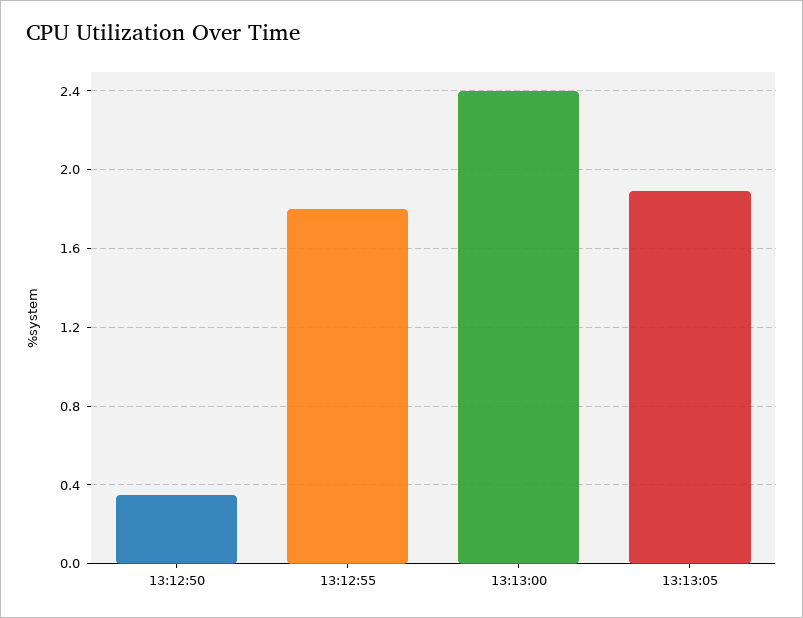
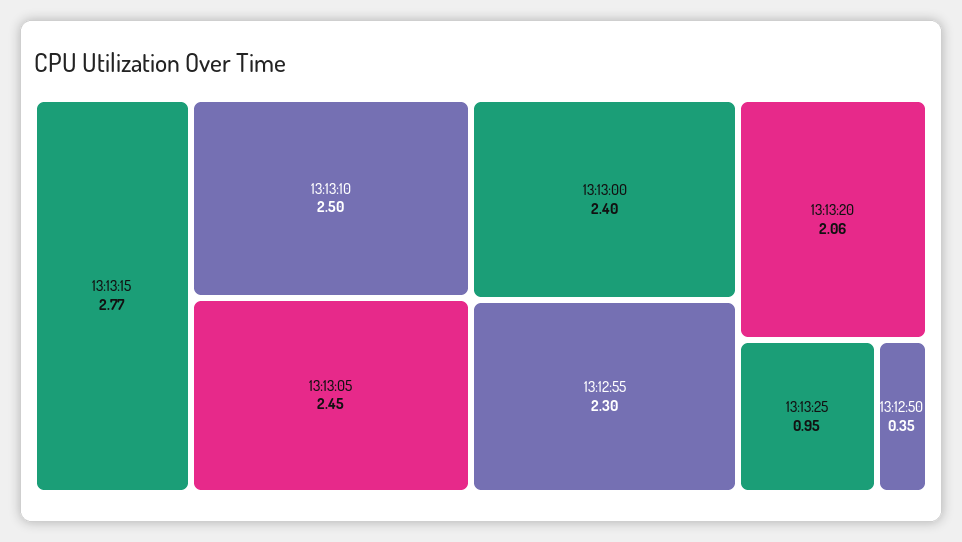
13:12:55: 1.8 -> 2.3
13:13:05: 1.9 -> 2.45
13:13:15: none -> 2.77
13:13:10: none -> 2.5
13:13:20: none -> 2.06
13:13:25: none -> 0.95

